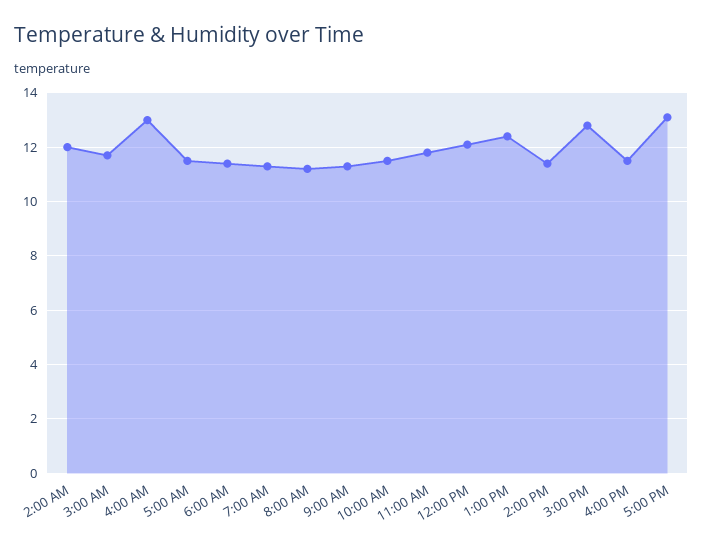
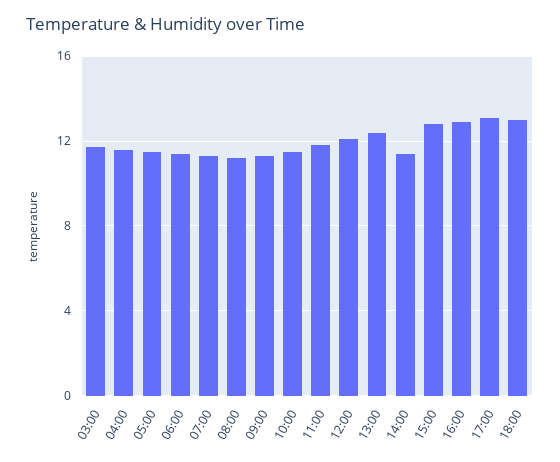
2:00 AM: 12 -> none
4:00 AM: 13 -> 11.5
4:00 PM: 11.5 -> 13
18:00: none -> 13

